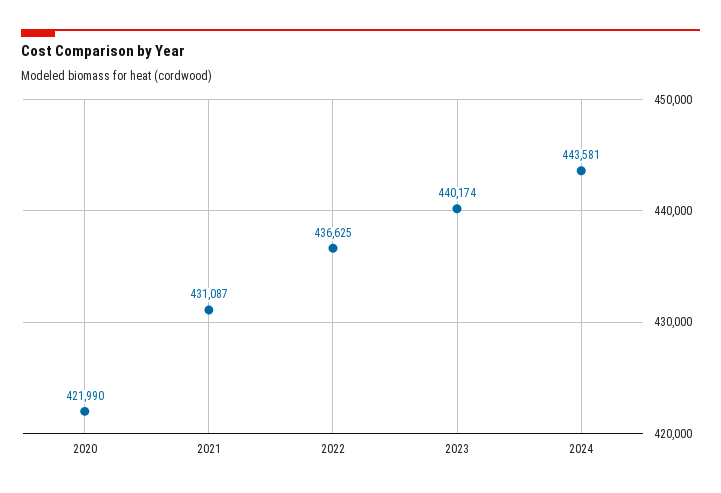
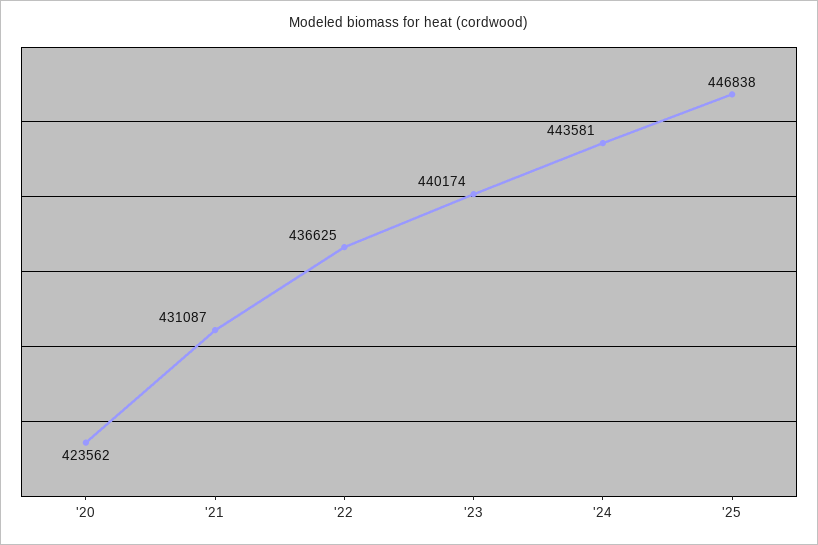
2020: 421990 -> 423562
'25: none -> 446838

